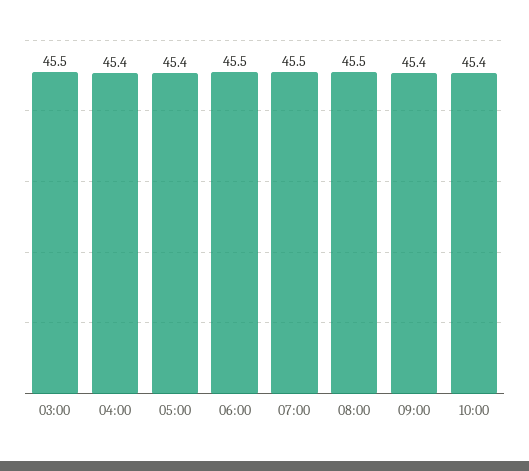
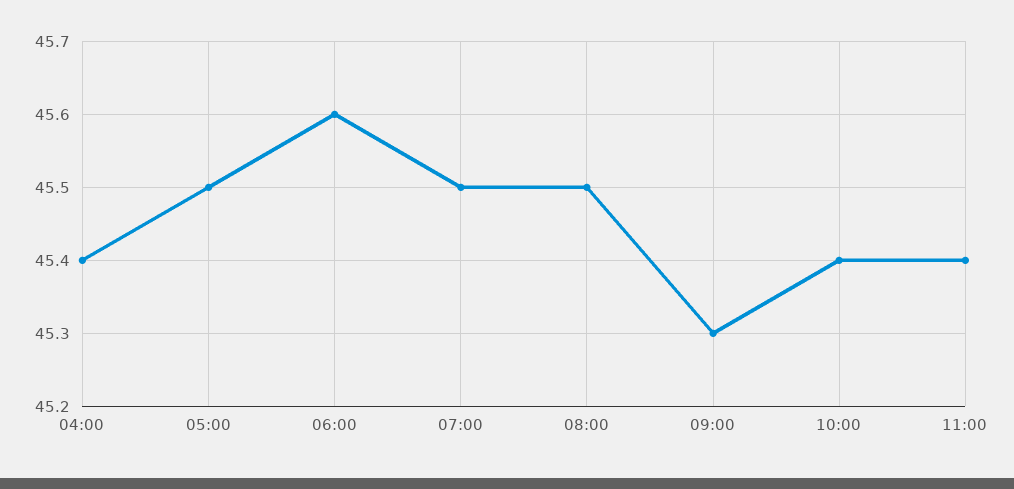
03:00: 45.5 -> none
05:00: 45.4 -> 45.5
06:00: 45.5 -> 45.6
09:00: 45.4 -> 45.3
11:00: none -> 45.4

